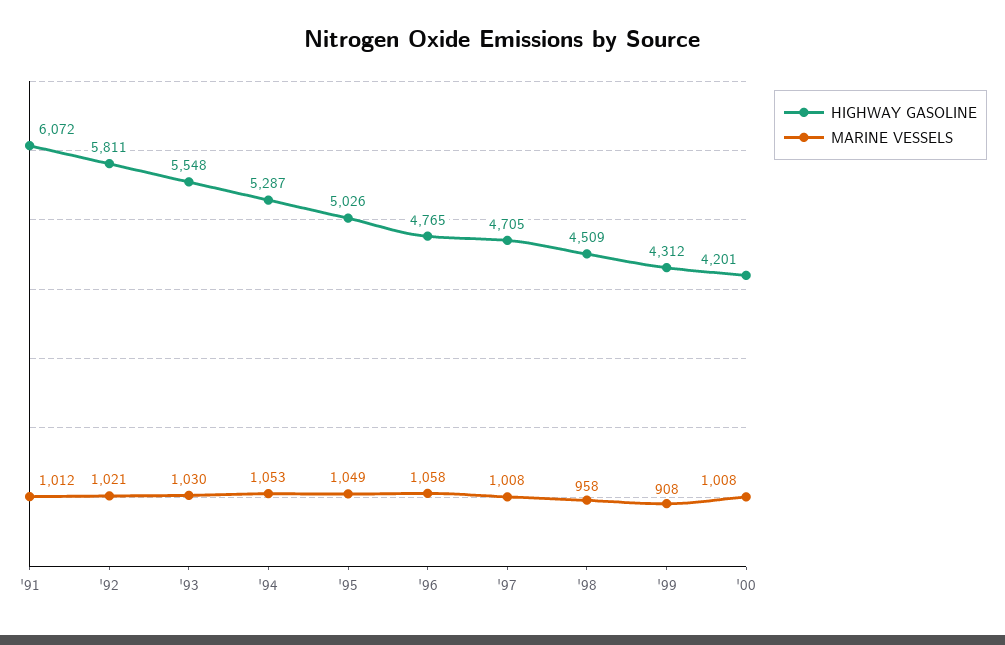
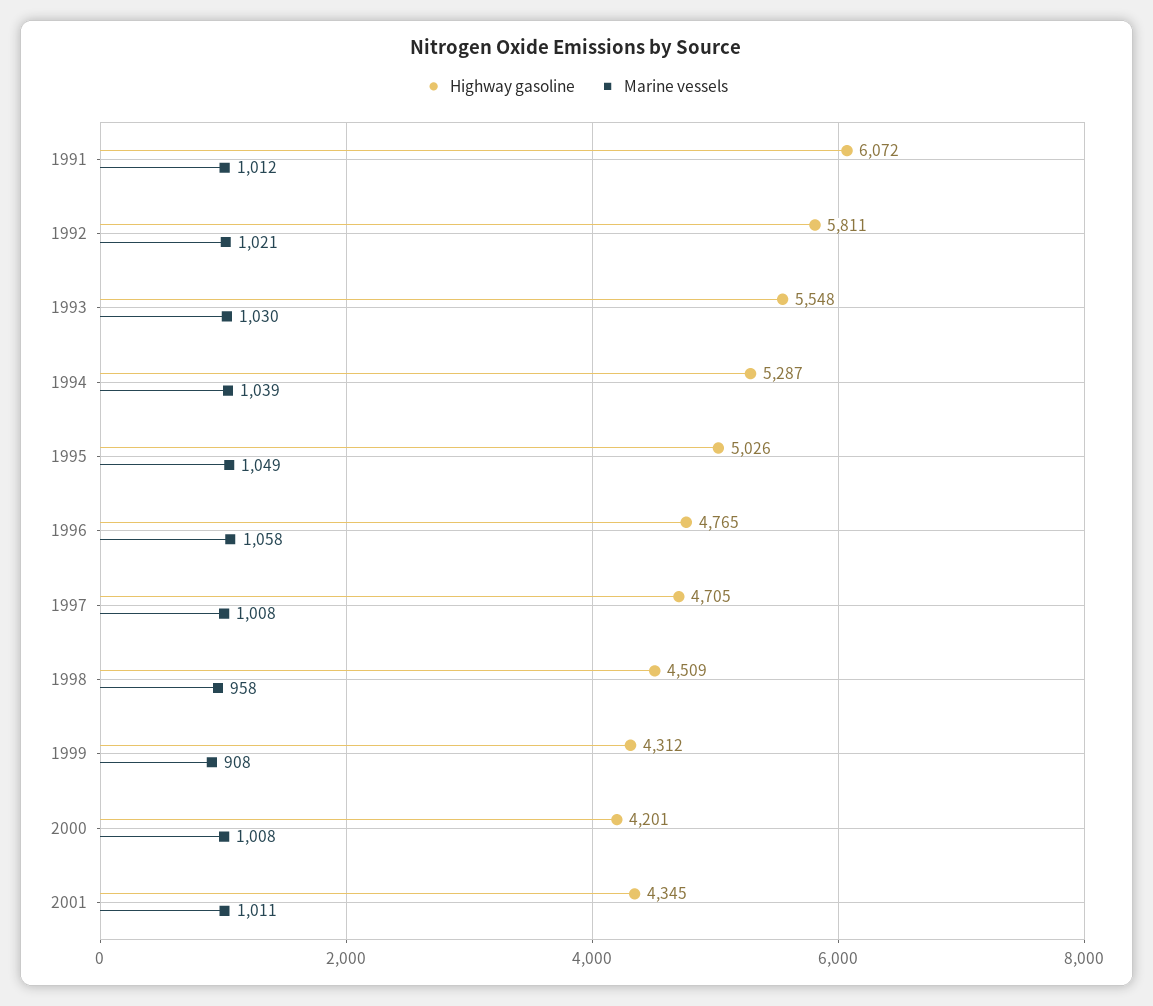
MARINE VESSELS, '94: 1053 -> 1039
HIGHWAY GASOLINE, 2001: none -> 4345
MARINE VESSELS, 2001: none -> 1011

